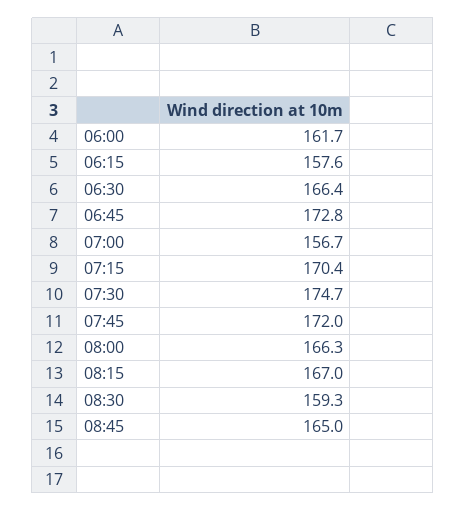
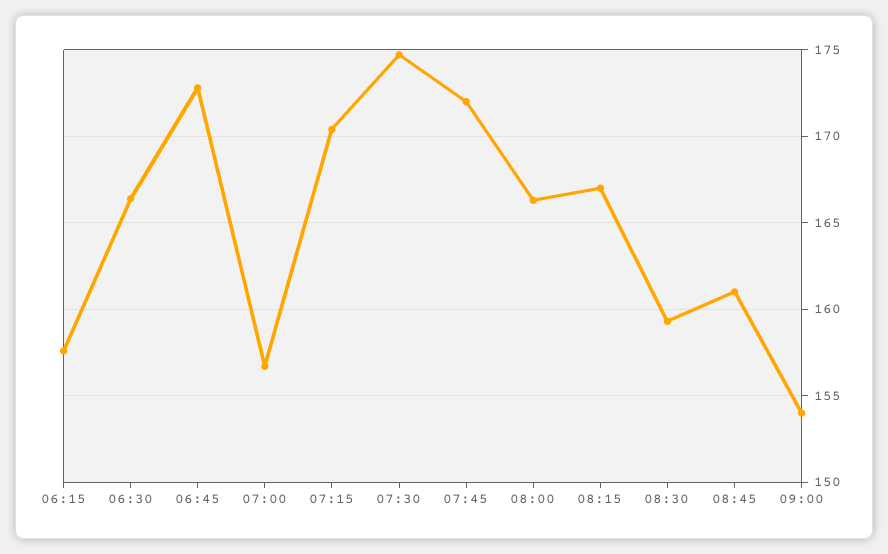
06:00: 161.7 -> none
08:45: 165 -> 161
09:00: none -> 154

